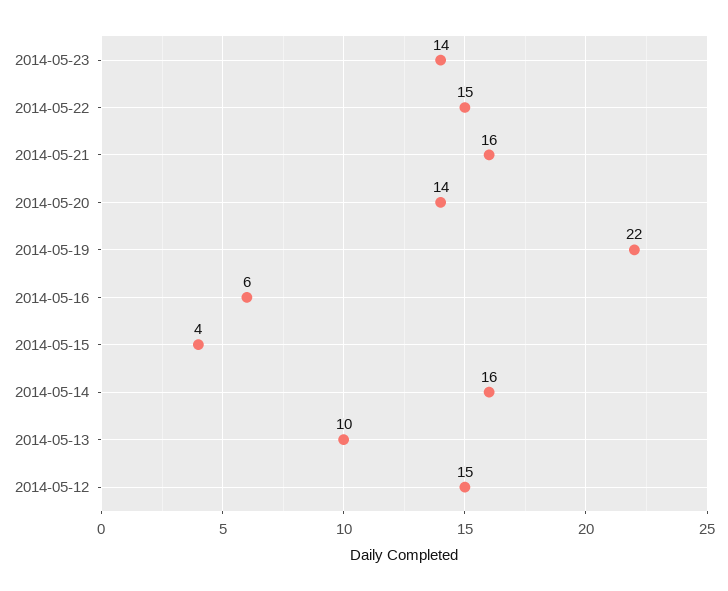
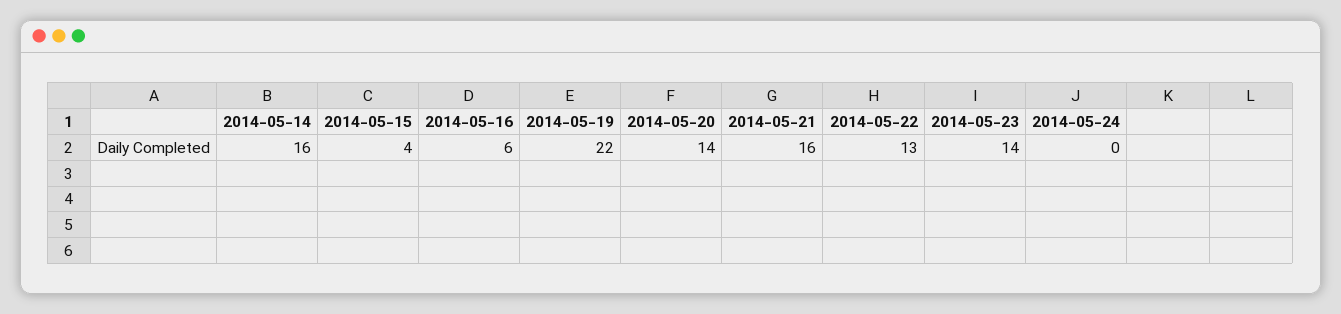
2014-05-22: 15 -> 13
2014-05-13: 10 -> none
2014-05-12: 15 -> none
2014-05-24: none -> 0

